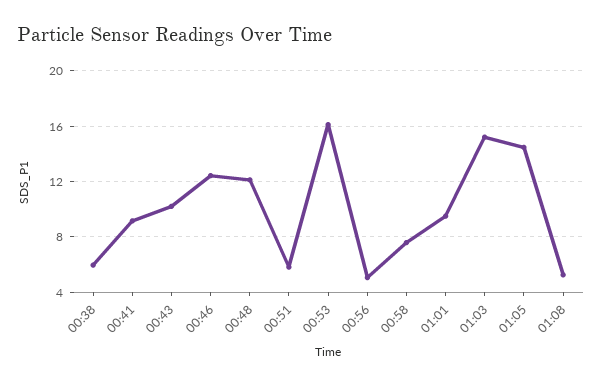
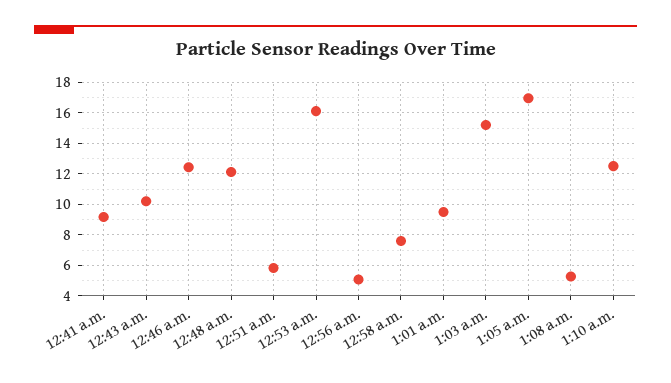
00:38: 6 -> none
01:05: 14.5 -> 17
1:10 a.m.: none -> 12.5

